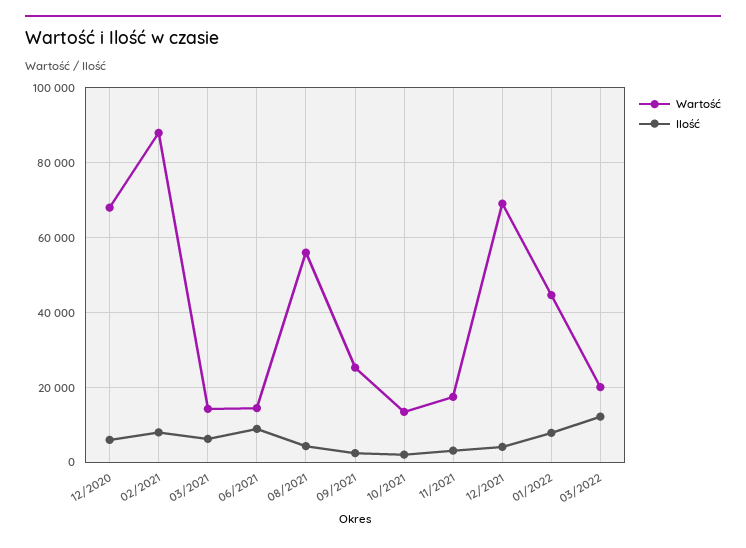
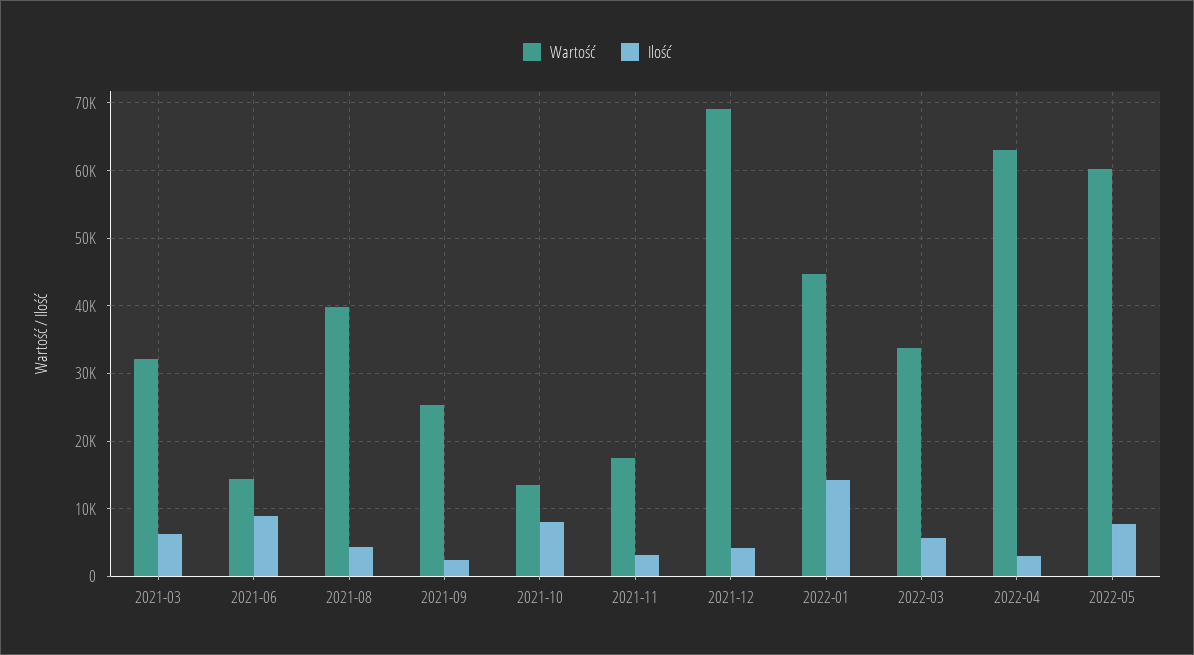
Wartość, 12/2020: 68000 -> none
Ilość, 12/2020: 6000 -> none
Wartość, 02/2021: 88000 -> none
Ilość, 02/2021: 8000 -> none
Wartość, 03/2021: 14000 -> 32000
Wartość, 08/2021: 56000 -> 40000
Ilość, 10/2021: 2000 -> 8000
Ilość, 01/2022: 8000 -> 14000
Wartość, 03/2022: 20000 -> 34000
Ilość, 03/2022: 12000 -> 6000
Wartość, 2022-04: none -> 63000
Ilość, 2022-04: none -> 3000
Wartość, 2022-05: none -> 60000
Ilość, 2022-05: none -> 8000

